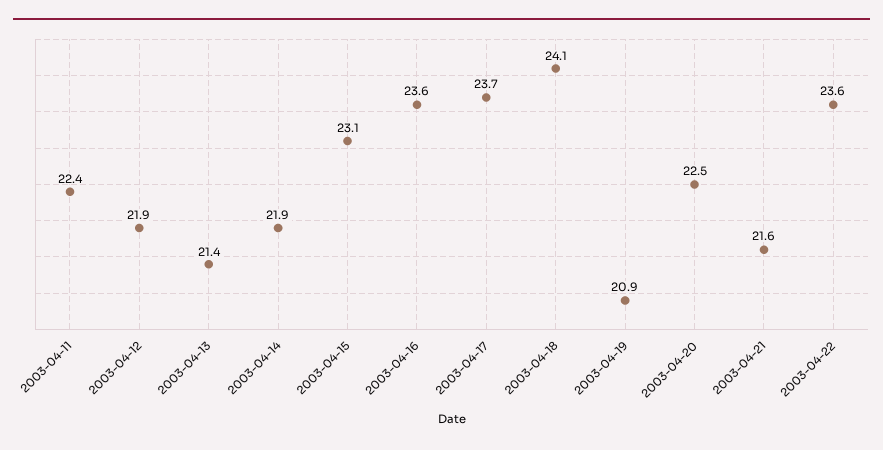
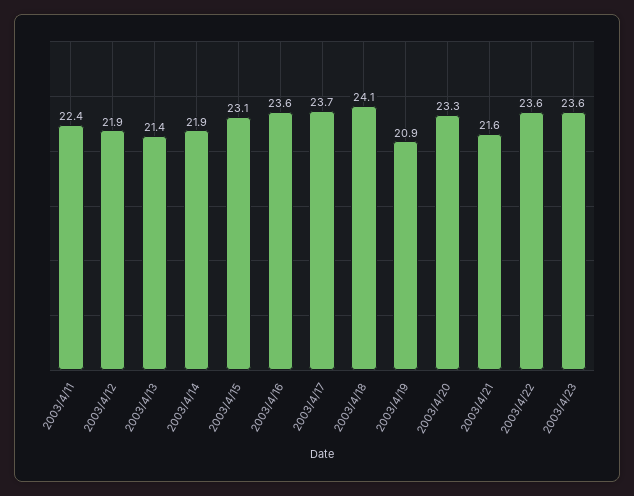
2003-04-20: 22.5 -> 23.3
2003/4/23: none -> 23.6

